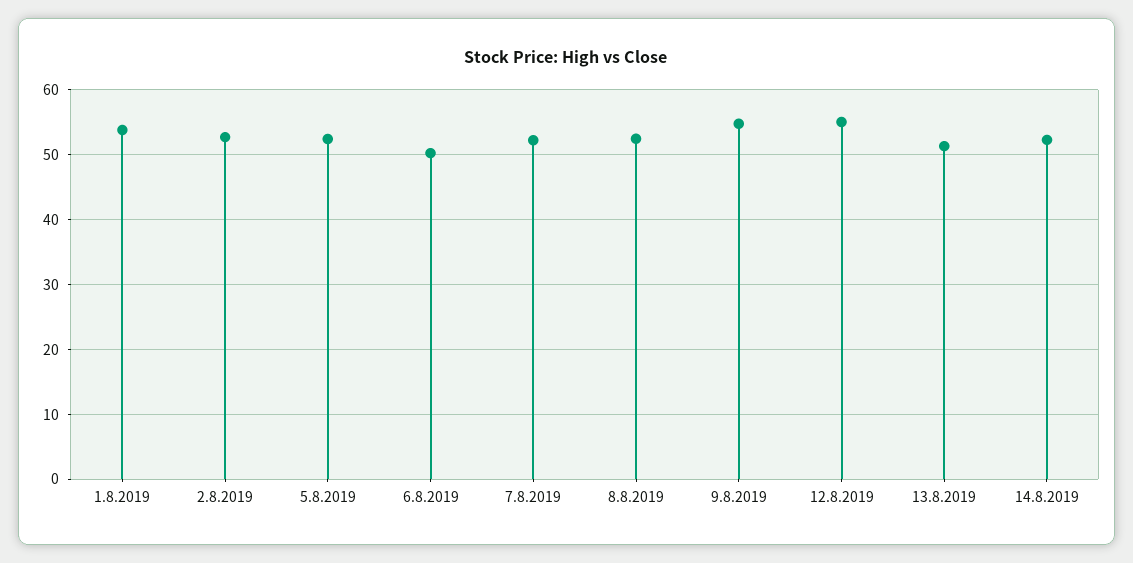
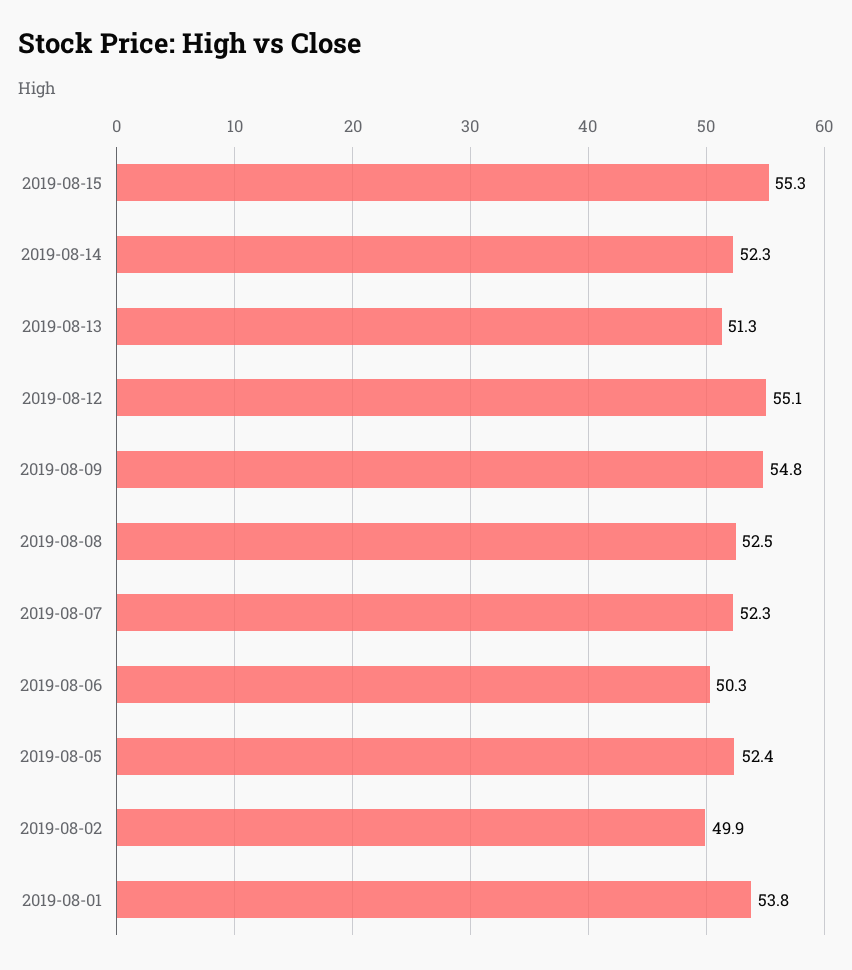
2.8.2019: 53 -> 49.9
2019-08-15: none -> 55.3

